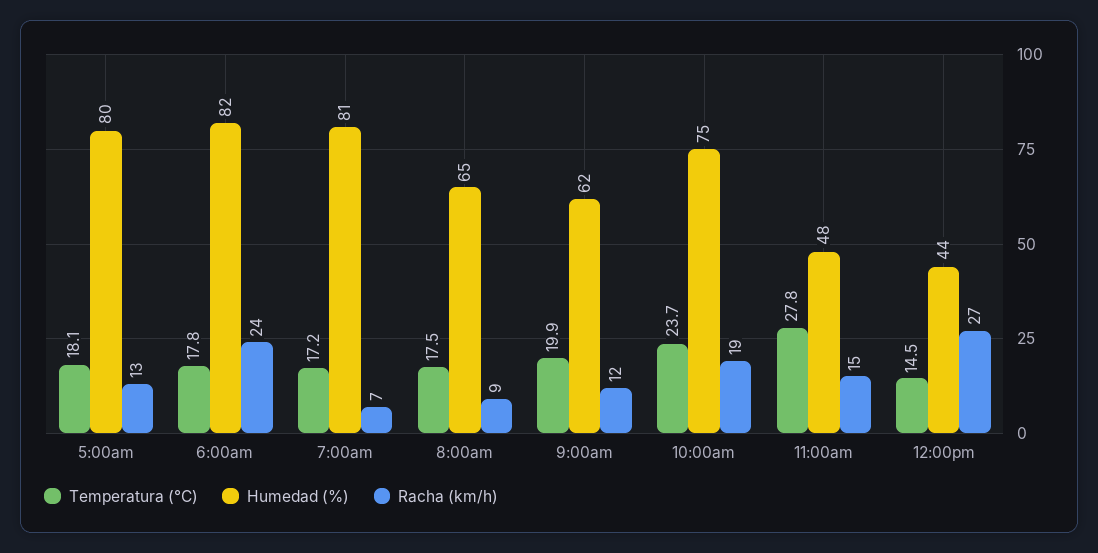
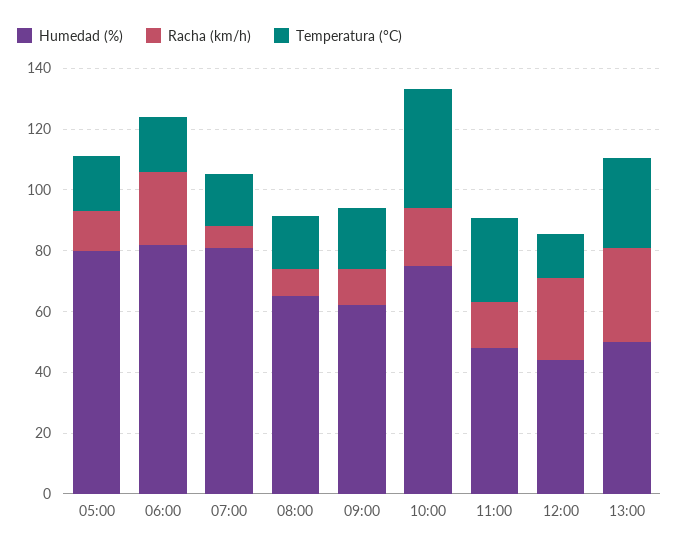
Temperatura (°C), 10:00am: 23.7 -> 40
Humedad (%), 13:00: none -> 50
Racha (km/h), 13:00: none -> 30
Temperatura (°C), 13:00: none -> 30

